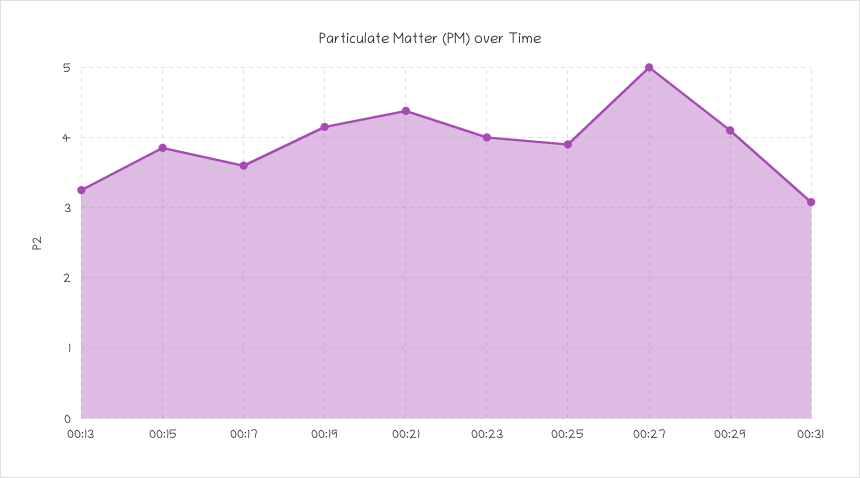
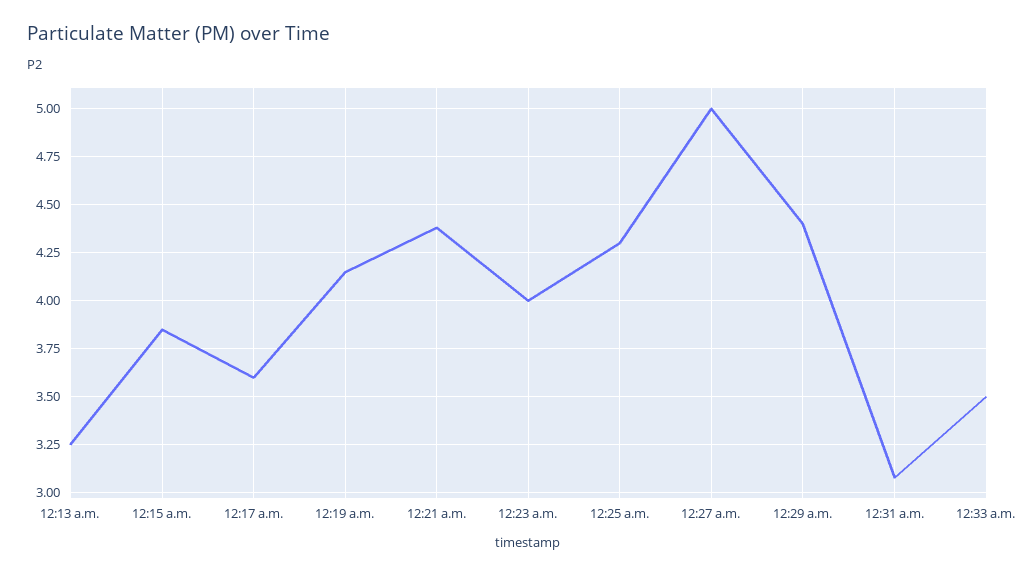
00:25: 3.9 -> 4.3
00:29: 4.1 -> 4.4
12:33 a.m.: none -> 3.5

